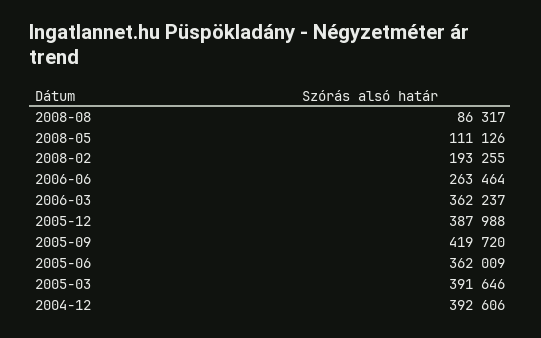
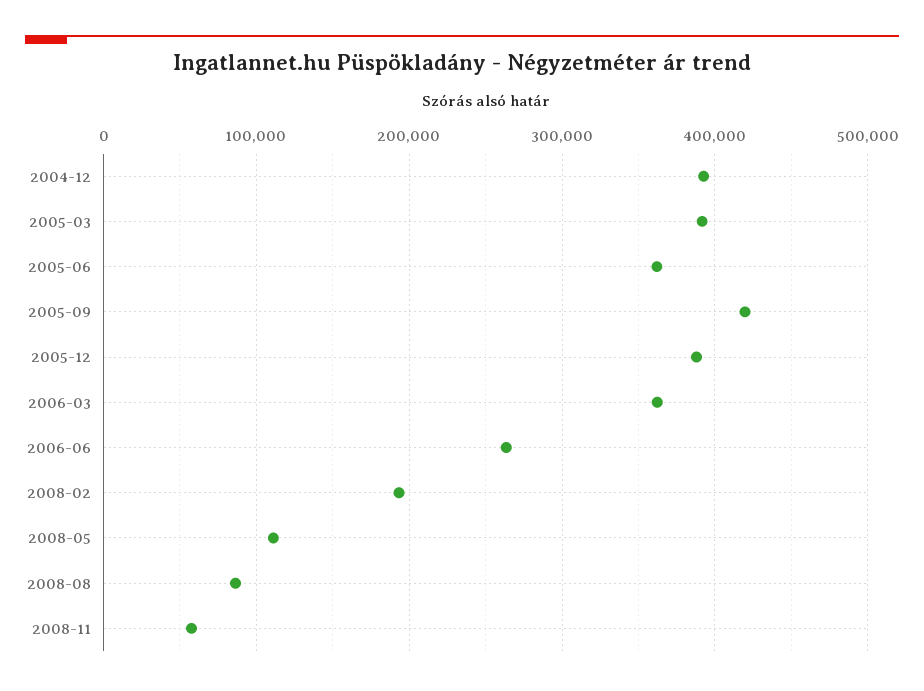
2008-11: none -> 60000

